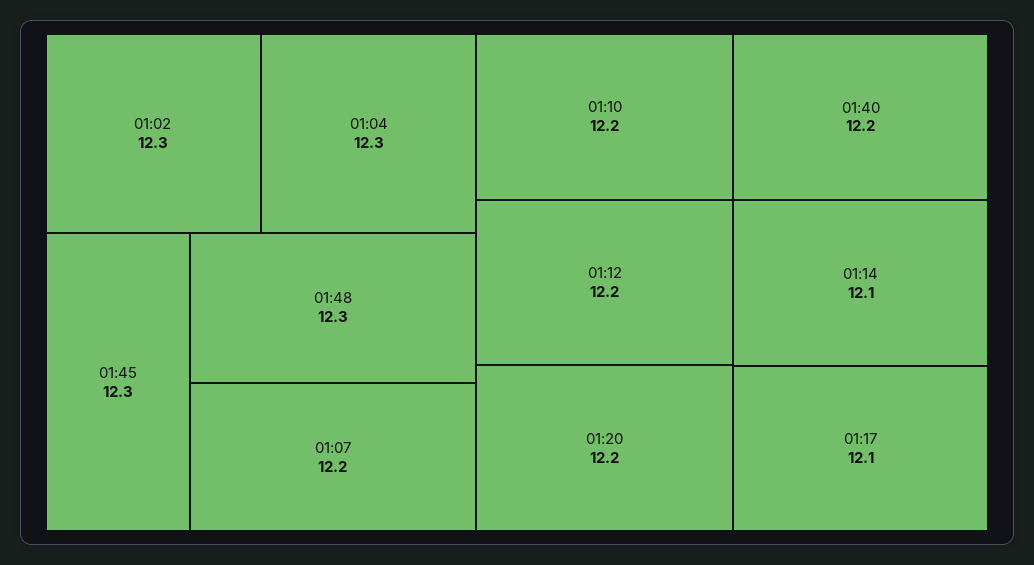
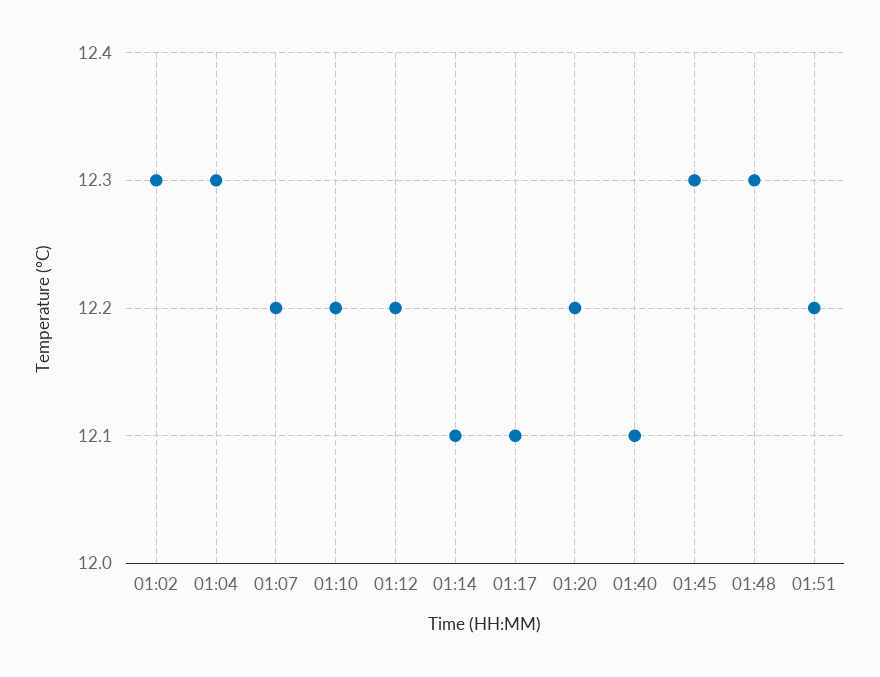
01:40: 12.2 -> 12.1
01:51: none -> 12.2

